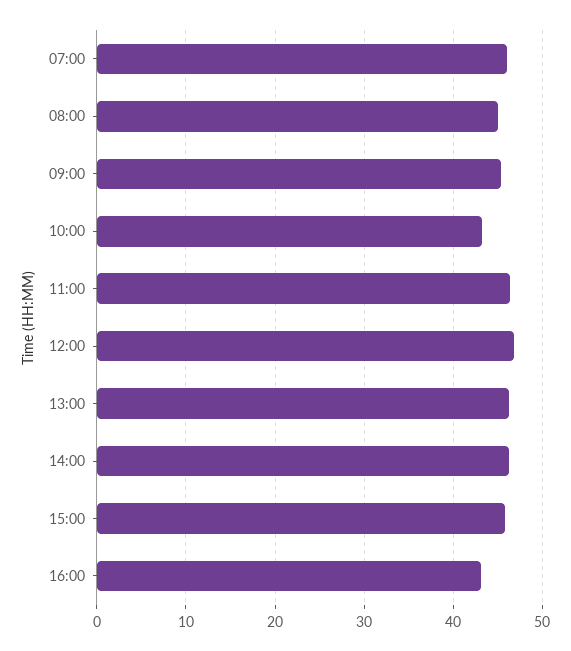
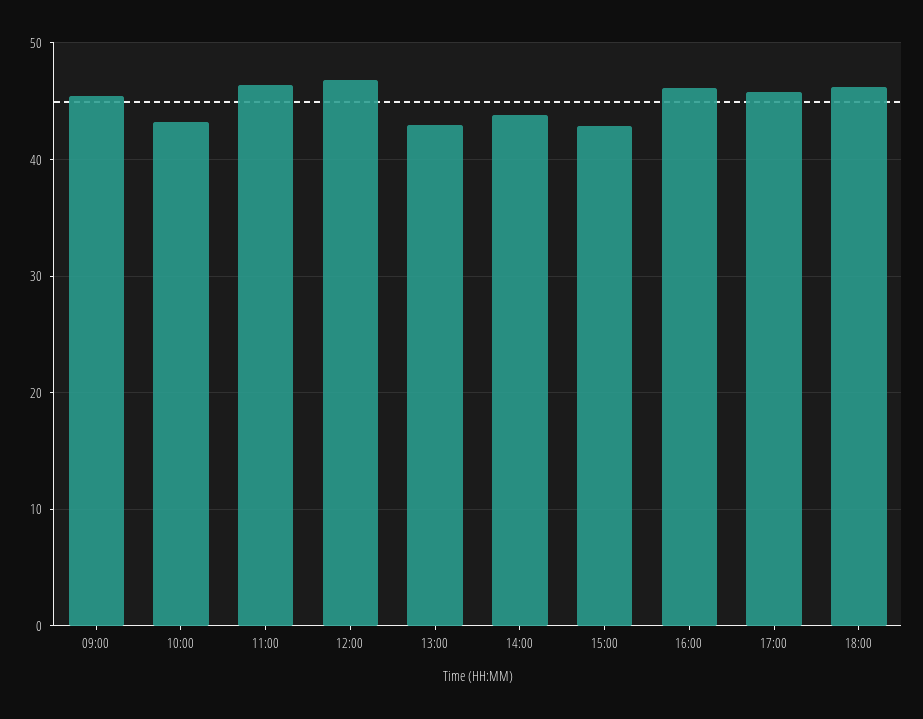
07:00: 46 -> none
08:00: 45 -> none
13:00: 46 -> 43
14:00: 46 -> 44
15:00: 46 -> 43
16:00: 43 -> 46
17:00: none -> 46
18:00: none -> 46

